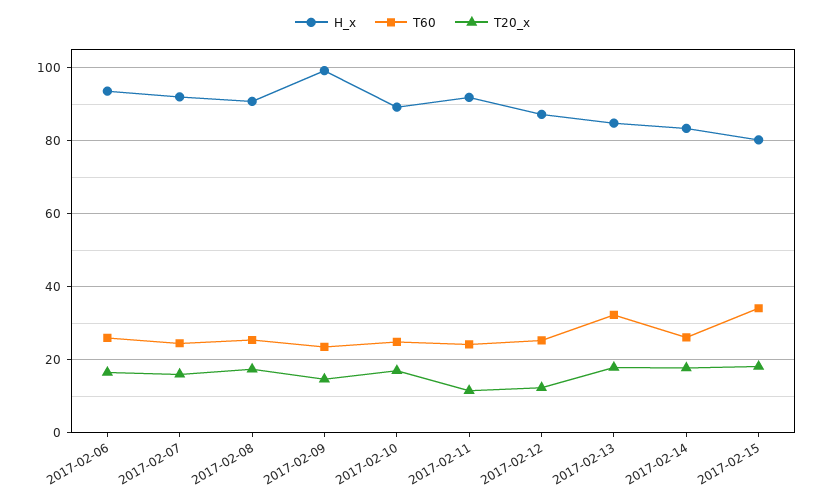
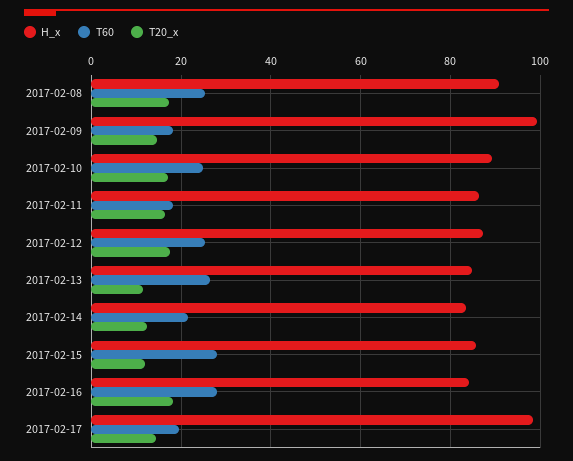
H_x, 2017-02-06: 94 -> none
T60, 2017-02-06: 26 -> none
T20_x, 2017-02-06: 16 -> none
H_x, 2017-02-07: 92 -> none
T60, 2017-02-07: 24 -> none
T20_x, 2017-02-07: 16 -> none
T60, 2017-02-09: 24 -> 18
H_x, 2017-02-11: 92 -> 86
T60, 2017-02-11: 24 -> 18
T20_x, 2017-02-11: 12 -> 16
T20_x, 2017-02-12: 12 -> 18
T60, 2017-02-13: 32 -> 26
T20_x, 2017-02-13: 18 -> 12
T60, 2017-02-14: 26 -> 22
T20_x, 2017-02-14: 18 -> 12
H_x, 2017-02-15: 80 -> 86
T60, 2017-02-15: 34 -> 28
T20_x, 2017-02-15: 18 -> 12
H_x, 2017-02-16: none -> 84
T60, 2017-02-16: none -> 28
T20_x, 2017-02-16: none -> 18
H_x, 2017-02-17: none -> 98
T60, 2017-02-17: none -> 20
T20_x, 2017-02-17: none -> 14

